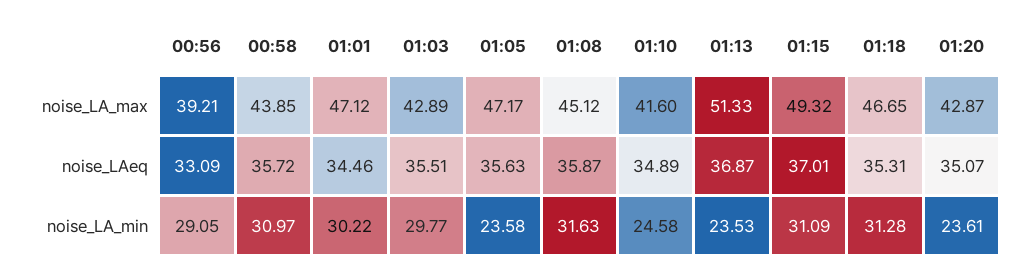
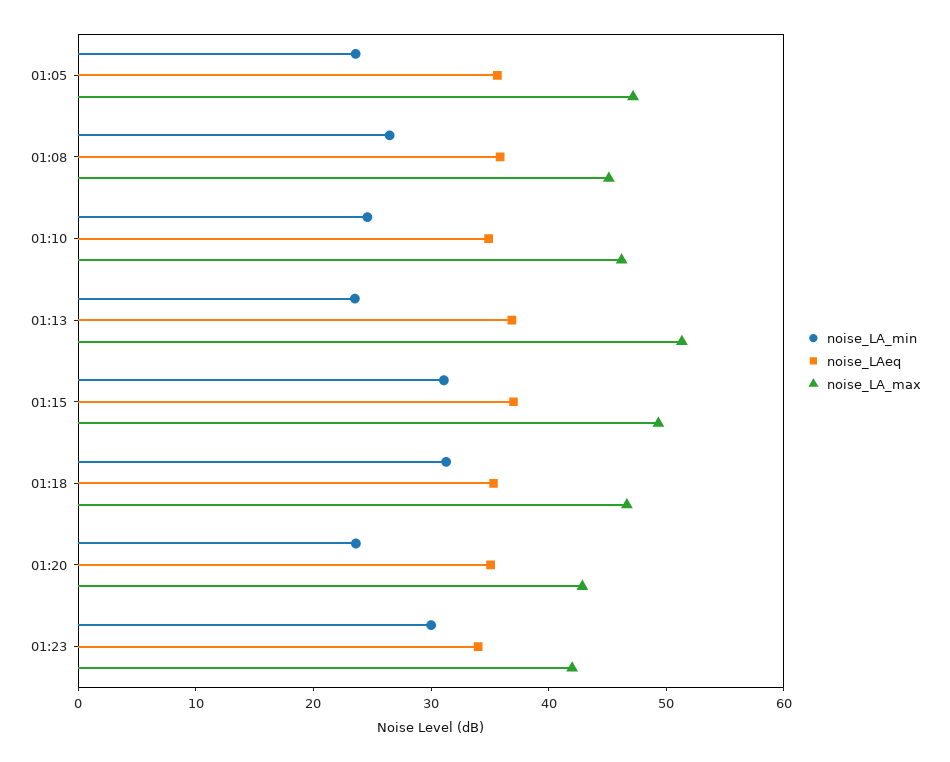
noise_LA_max, 00:56: 39.21 -> none
noise_LA_max, 00:58: 43.85 -> none
noise_LA_max, 01:01: 47.12 -> none
noise_LA_max, 01:03: 42.89 -> none
noise_LA_max, 01:10: 41.6 -> 46
noise_LAeq, 00:56: 33.09 -> none
noise_LAeq, 00:58: 35.72 -> none
noise_LAeq, 01:01: 34.46 -> none
noise_LAeq, 01:03: 35.51 -> none
noise_LA_min, 00:56: 29.05 -> none
noise_LA_min, 00:58: 30.97 -> none
noise_LA_min, 01:01: 30.22 -> none
noise_LA_min, 01:03: 29.77 -> none
noise_LA_min, 01:08: 31.63 -> 26
noise_LA_min, 01:23: none -> 30
noise_LAeq, 01:23: none -> 34
noise_LA_max, 01:23: none -> 42

